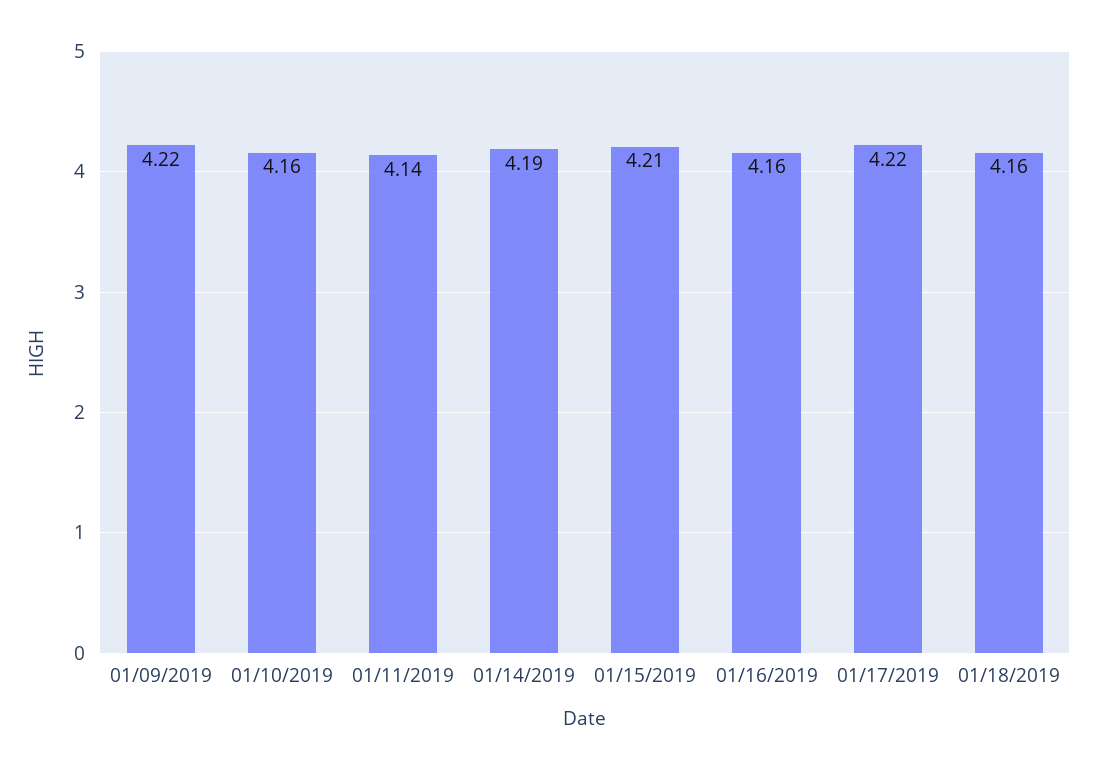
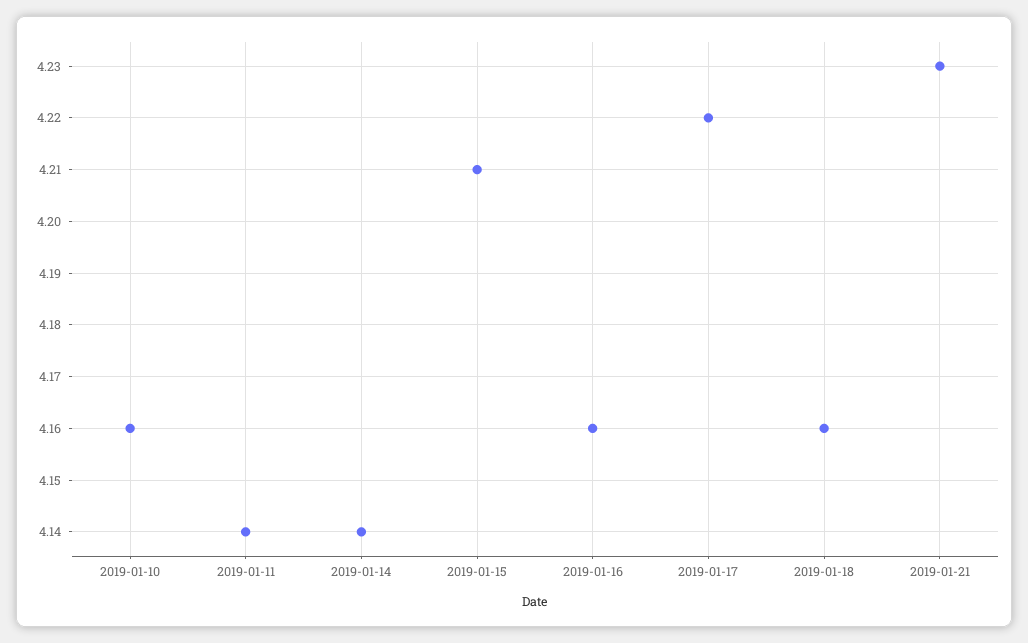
01/09/2019: 4.22 -> none
01/14/2019: 4.19 -> 4.14
2019-01-21: none -> 4.23

